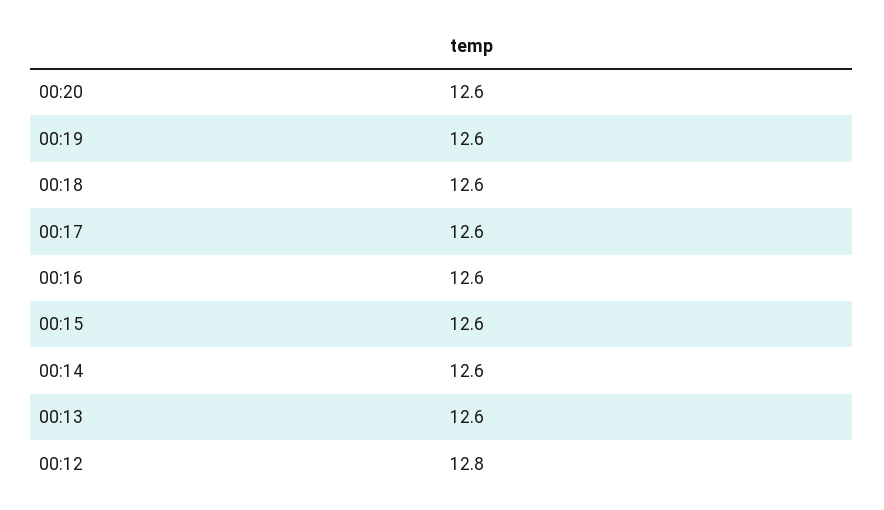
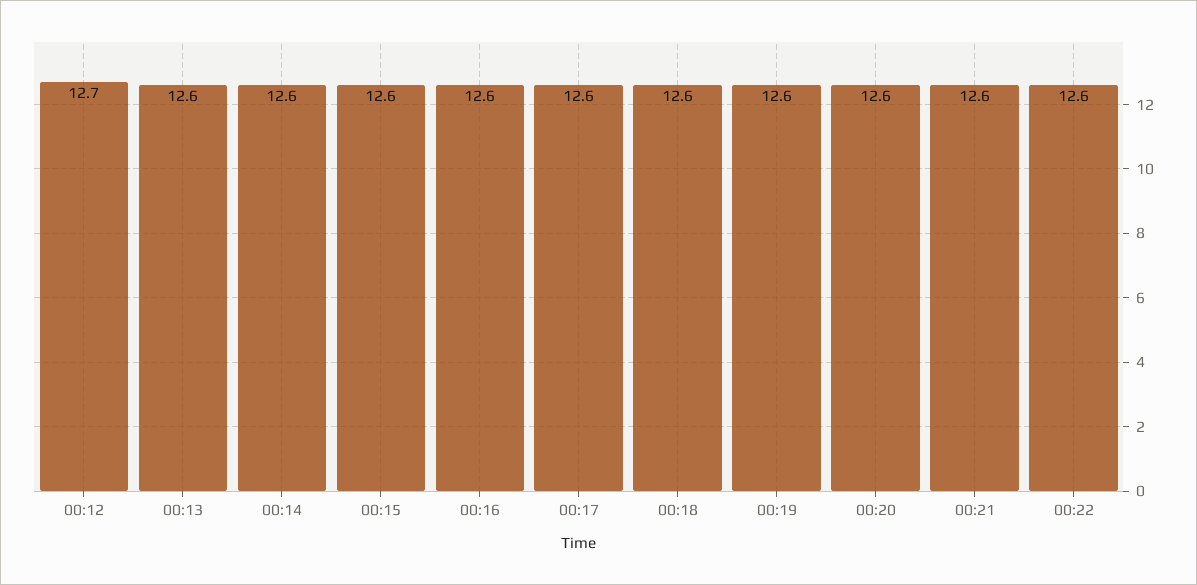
00:12: 12.8 -> 12.7
00:21: none -> 12.6
00:22: none -> 12.6

